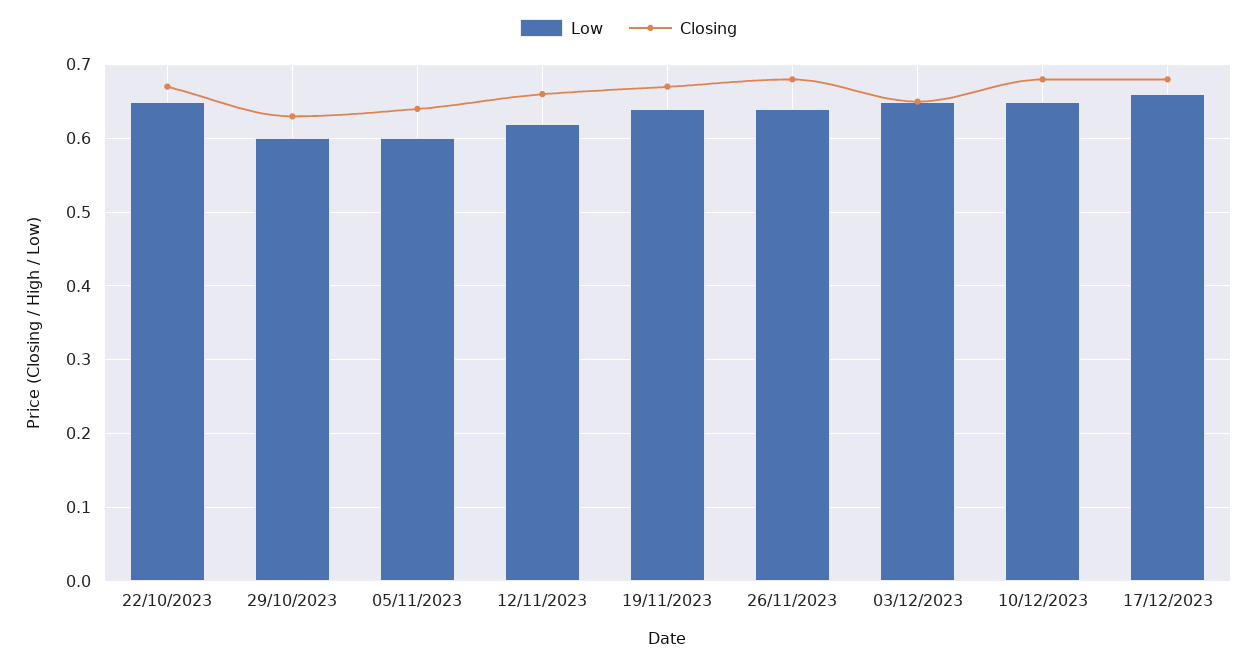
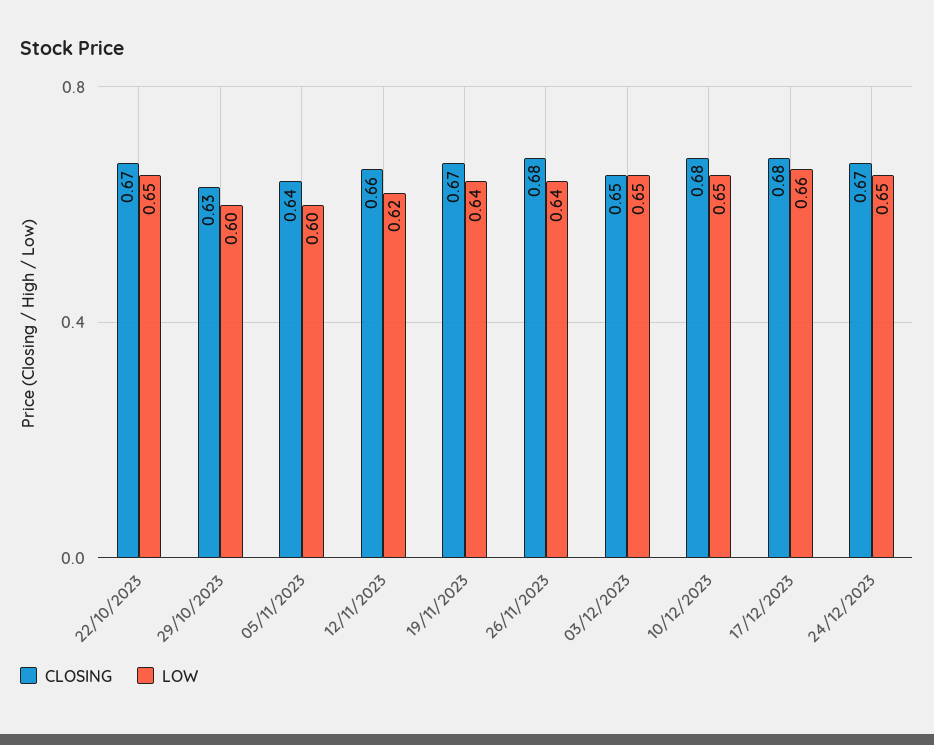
Closing, 24/12/2023: none -> 0.67
Low, 24/12/2023: none -> 0.65

